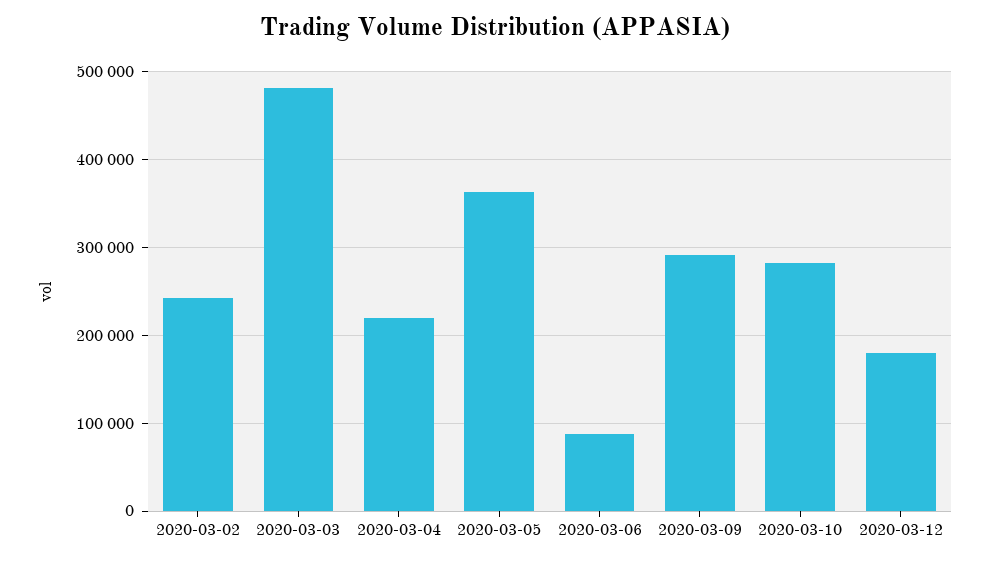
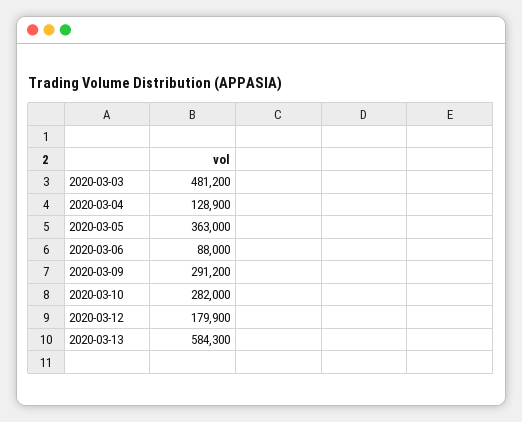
2020-03-02: 240000 -> none
2020-03-04: 220000 -> 128900
2020-03-13: none -> 584300

